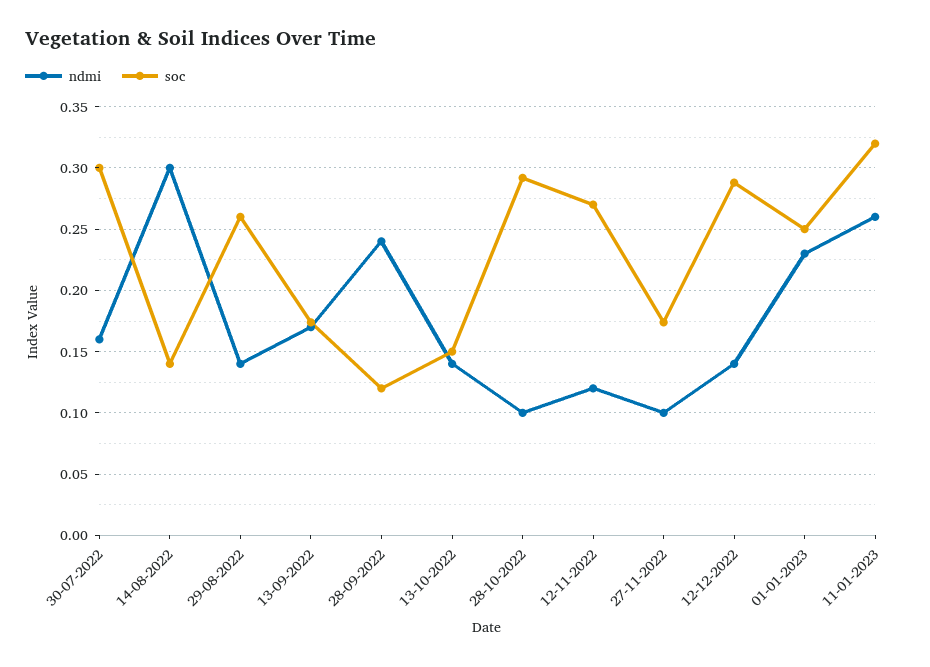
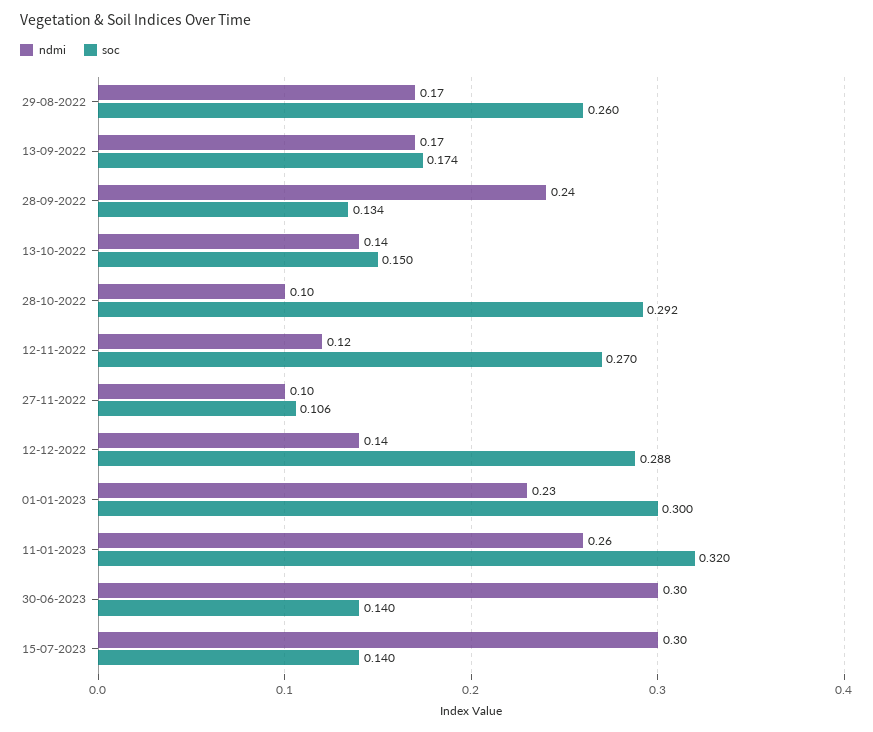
ndmi, 30-07-2022: 0.16 -> none
soc, 30-07-2022: 0.3 -> none
ndmi, 14-08-2022: 0.3 -> none
soc, 14-08-2022: 0.14 -> none
ndmi, 29-08-2022: 0.14 -> 0.17
soc, 28-09-2022: 0.12 -> 0.134
soc, 27-11-2022: 0.175 -> 0.106
soc, 01-01-2023: 0.25 -> 0.3
ndmi, 30-06-2023: none -> 0.3
soc, 30-06-2023: none -> 0.14
ndmi, 15-07-2023: none -> 0.3
soc, 15-07-2023: none -> 0.14

